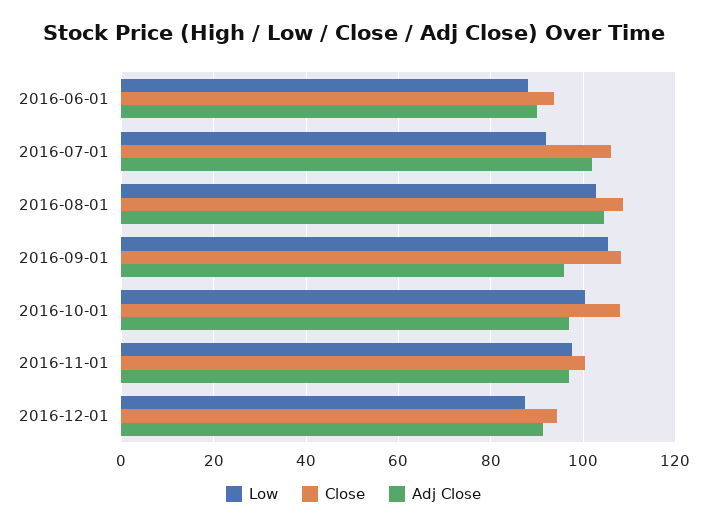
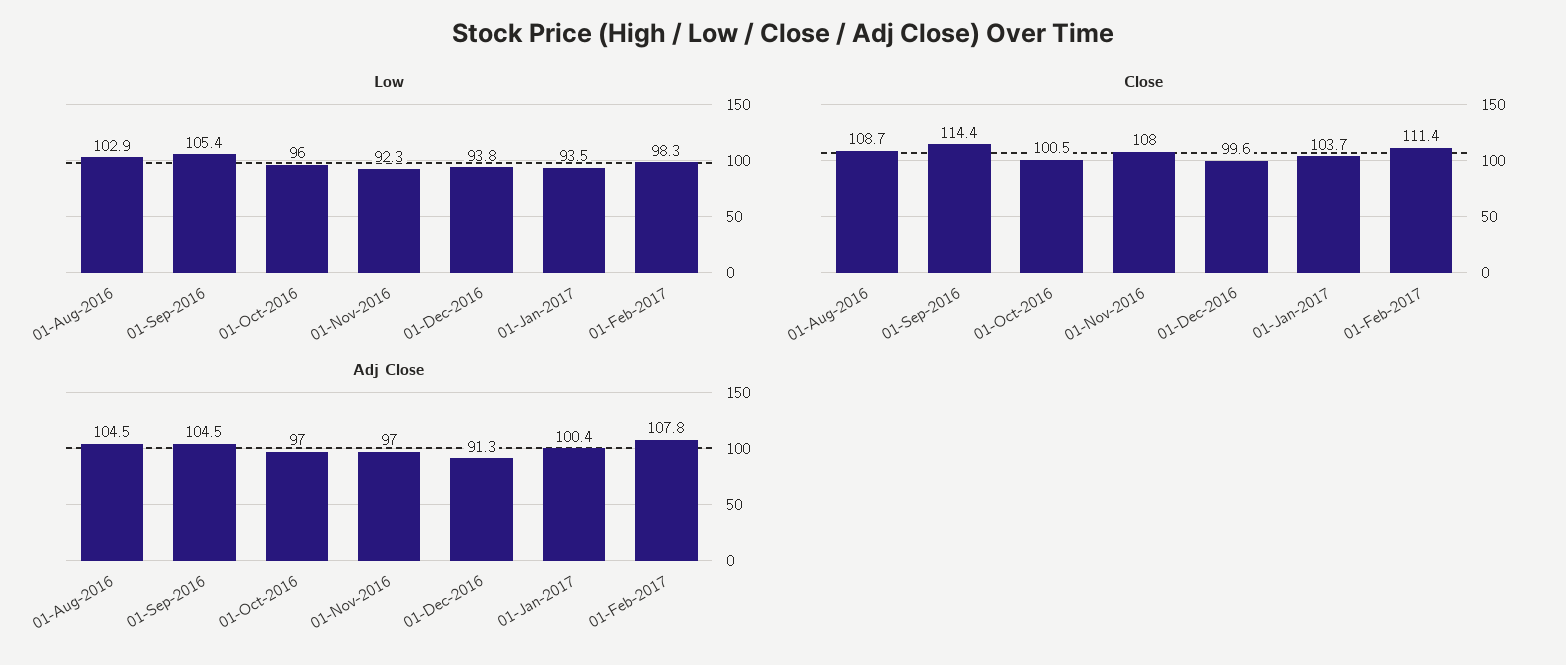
Low, 2016-06-01: 88 -> none
Close, 2016-06-01: 94 -> none
Adj Close, 2016-06-01: 90 -> none
Low, 2016-07-01: 92 -> none
Close, 2016-07-01: 106 -> none
Adj Close, 2016-07-01: 102 -> none
Close, 2016-09-01: 108 -> 114.4
Adj Close, 2016-09-01: 96 -> 104.5
Low, 2016-10-01: 100 -> 96
Close, 2016-10-01: 108 -> 100.5
Low, 2016-11-01: 98 -> 92.3
Close, 2016-11-01: 100 -> 108
Low, 2016-12-01: 88 -> 93.8
Close, 2016-12-01: 94 -> 99.6
Low, 01-Jan-2017: none -> 93.5
Low, 01-Feb-2017: none -> 98.3
Close, 01-Jan-2017: none -> 103.7
Close, 01-Feb-2017: none -> 111.4
Adj Close, 01-Jan-2017: none -> 100.4
Adj Close, 01-Feb-2017: none -> 107.8

